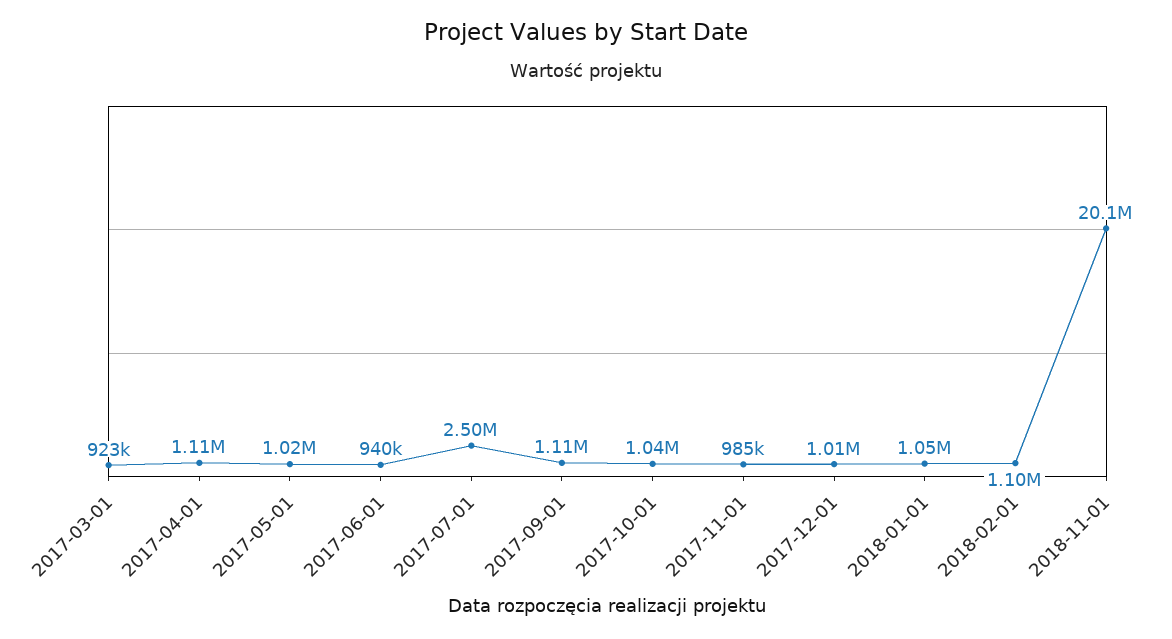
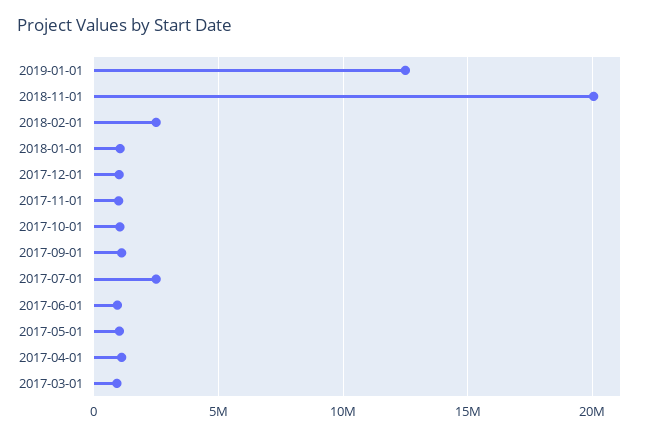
2018-02-01: 1100000 -> 2500000
2019-01-01: none -> 12500000

